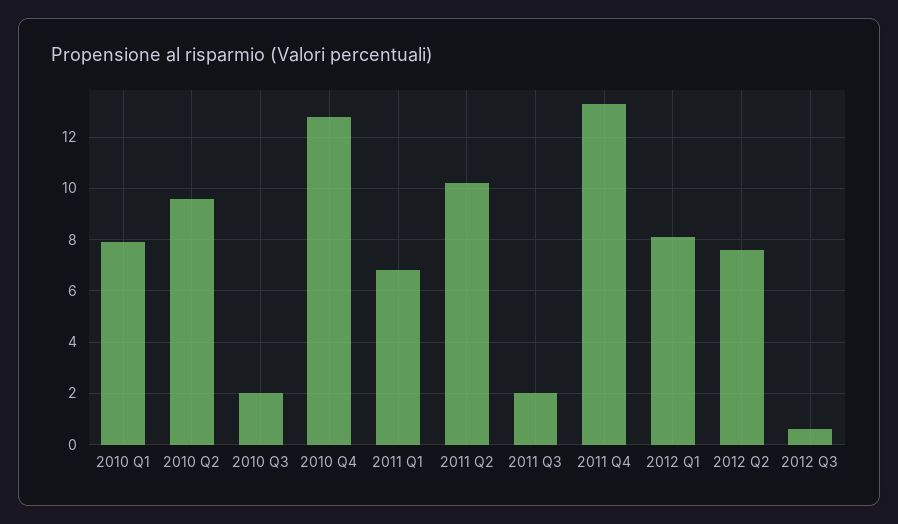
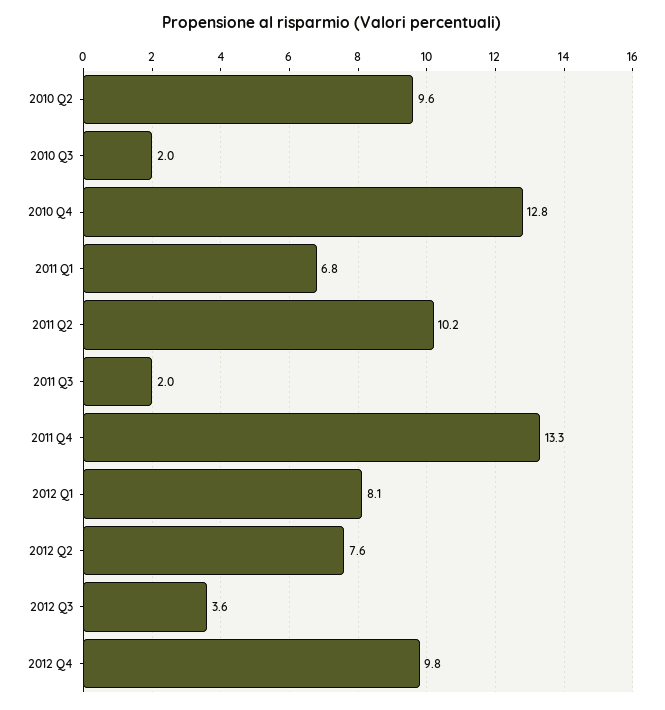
2010 Q1: 8 -> none
2012 Q3: 0.5 -> 3.6
2012 Q4: none -> 9.8

